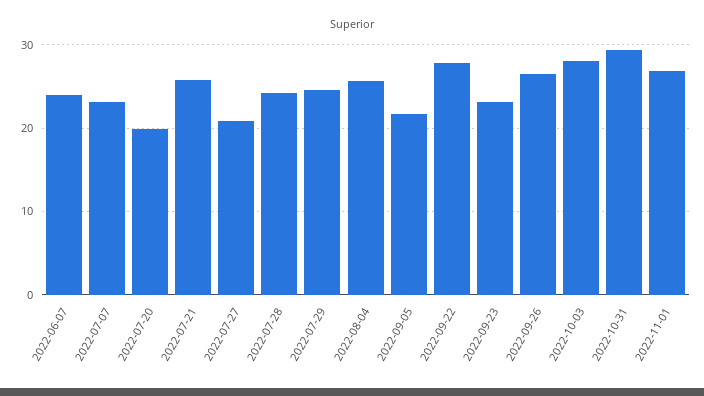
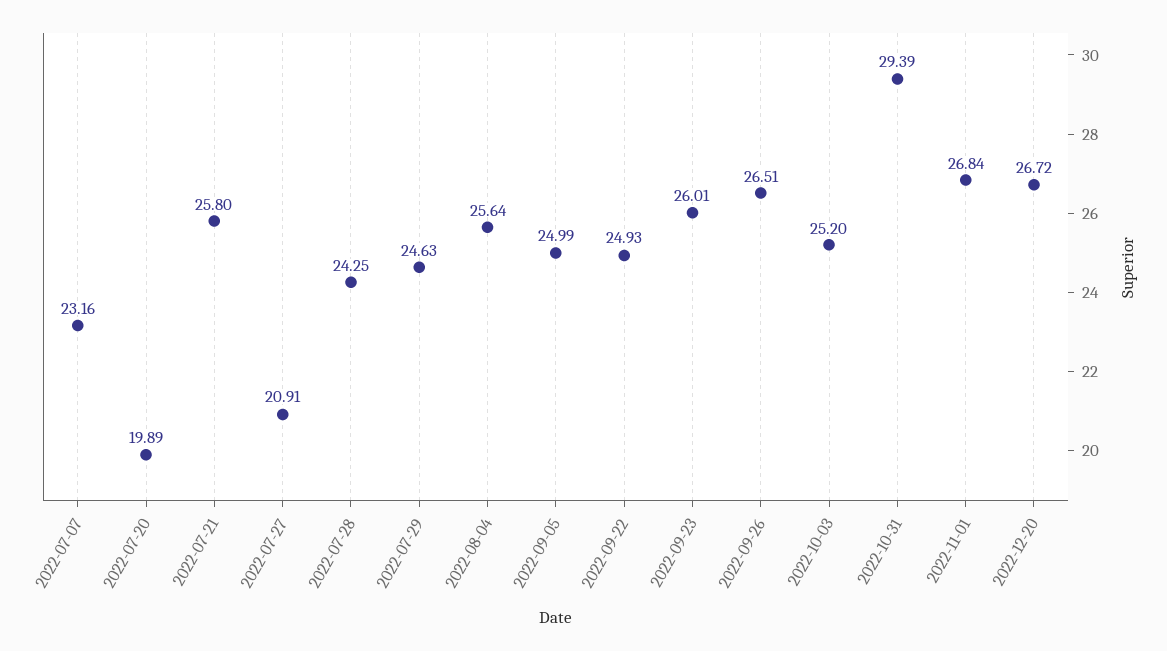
2022-06-07: 24 -> none
2022-09-05: 22 -> 24.99
2022-09-22: 28 -> 24.93
2022-09-23: 23 -> 26.01
2022-10-03: 28 -> 25.2
2022-12-20: none -> 26.72

